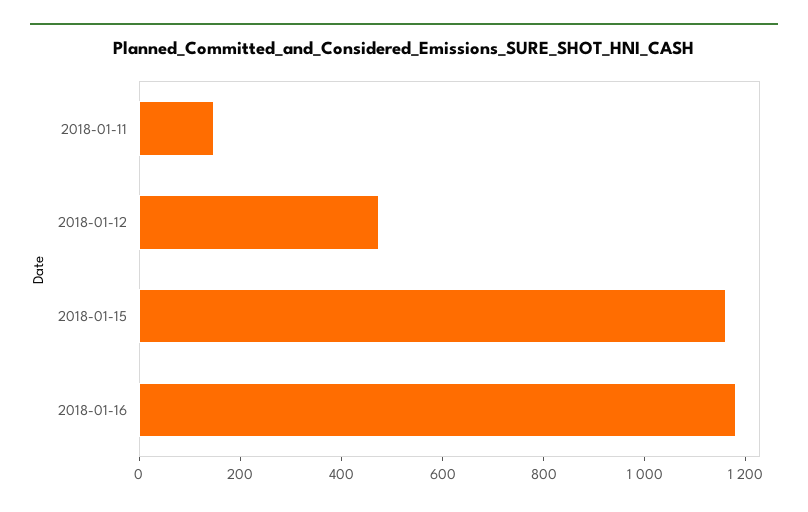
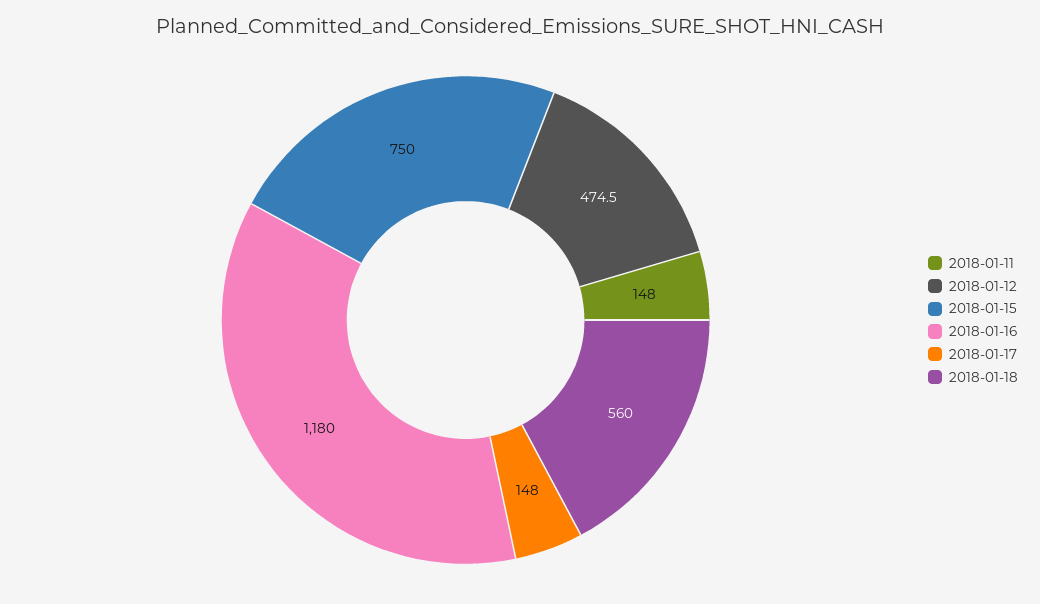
2018-01-15: 1150 -> 750
2018-01-17: none -> 148
2018-01-18: none -> 560

